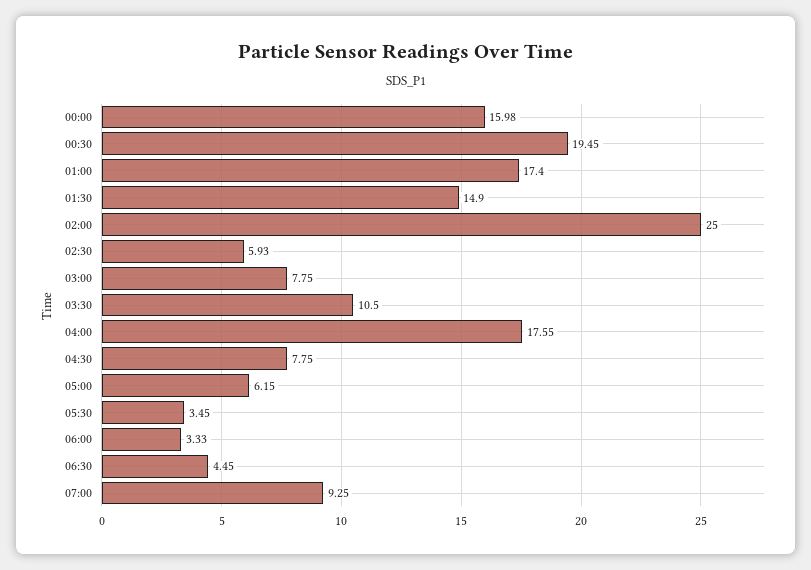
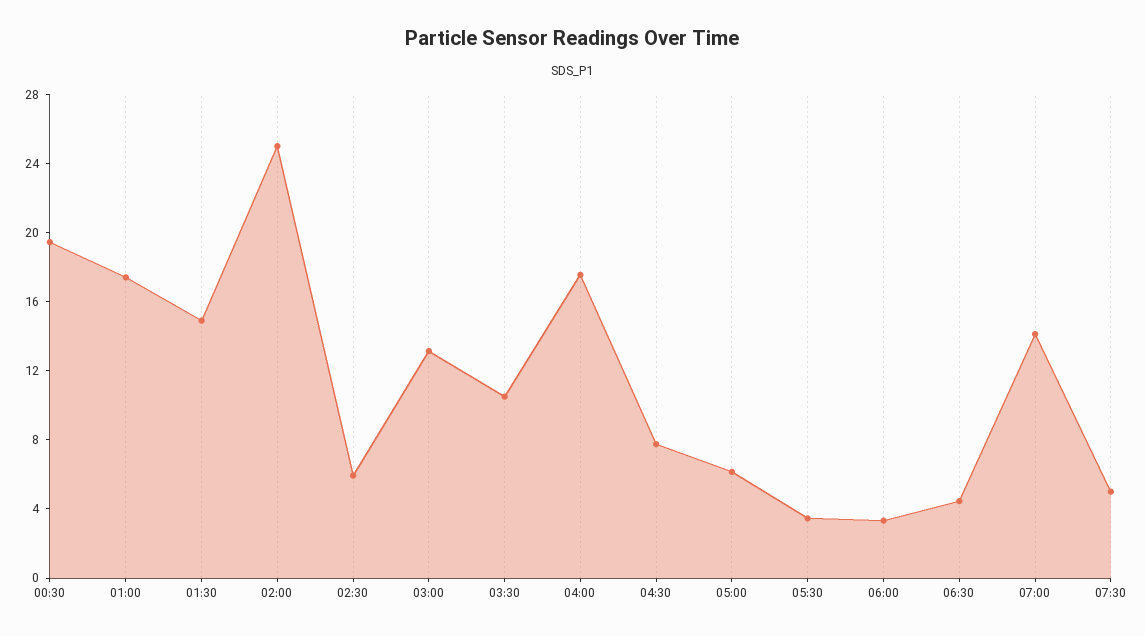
00:00: 15.98 -> none
03:00: 7.75 -> 13
07:00: 9.25 -> 14
07:30: none -> 5

